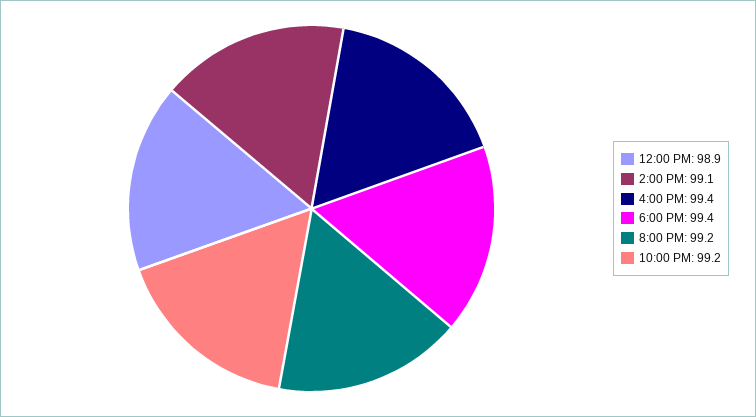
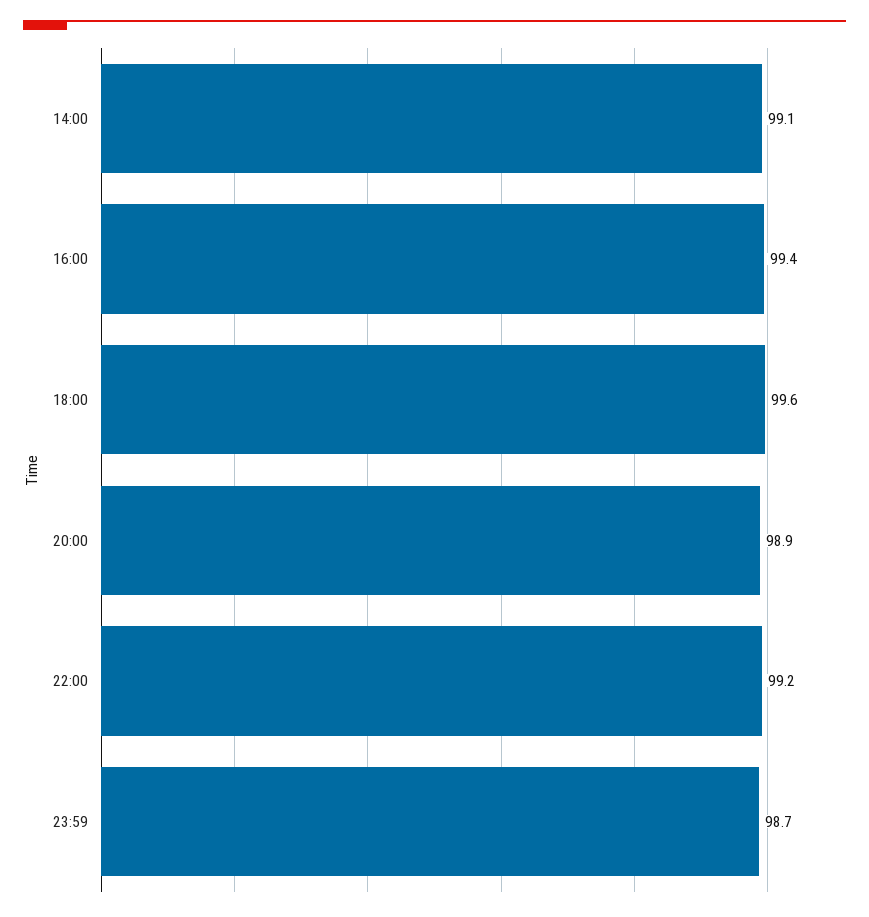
12:00 PM: 98.9 -> none
6:00 PM: 99.4 -> 99.6
8:00 PM: 99.2 -> 98.9
23:59: none -> 98.7

